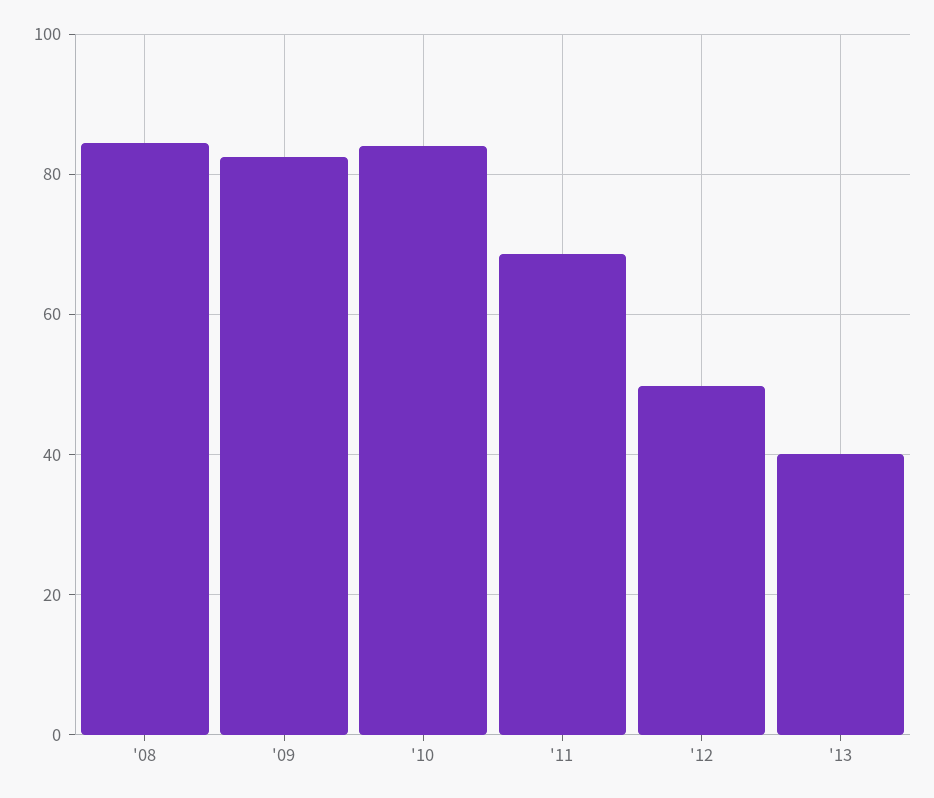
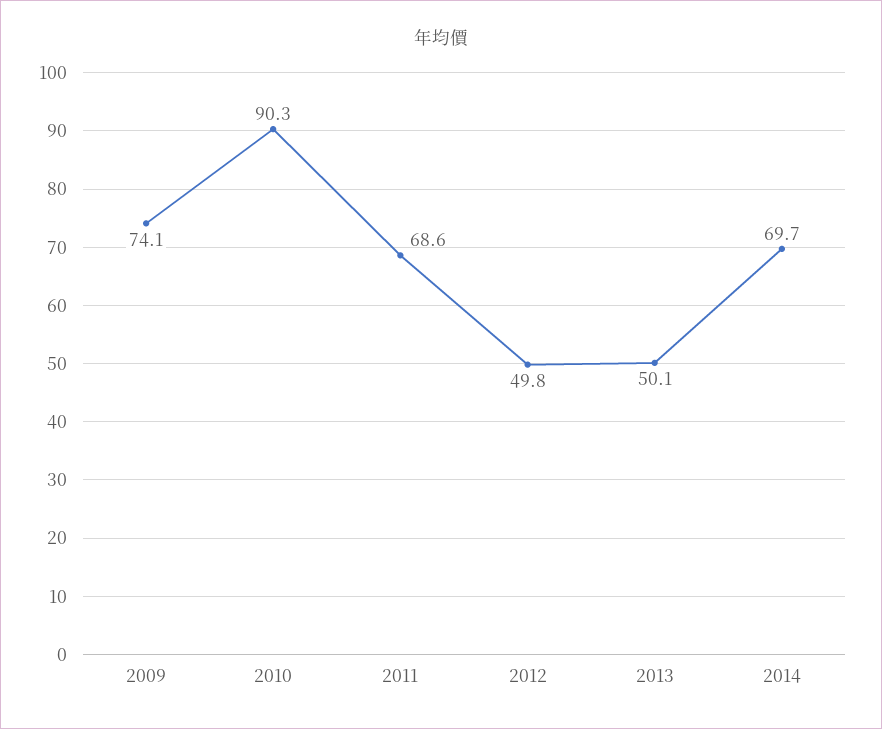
'08: 84 -> none
'09: 82 -> 74.1
'10: 84 -> 90.3
'13: 40 -> 50.1
2014: none -> 69.7

